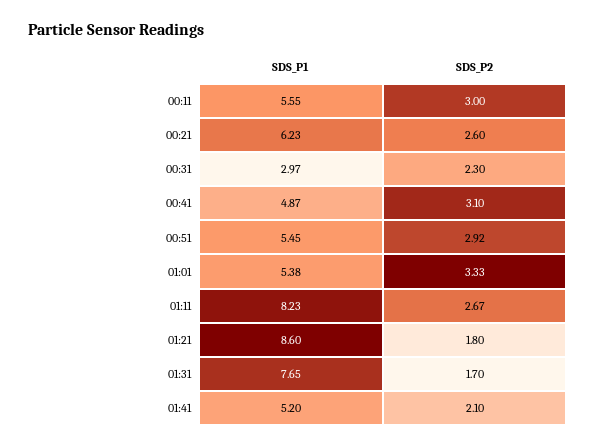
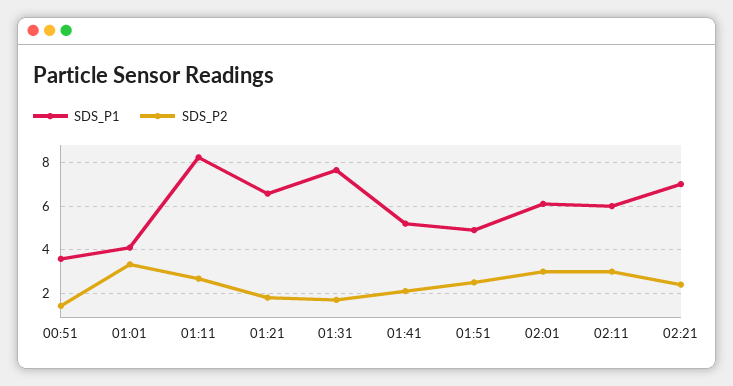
SDS_P1, 00:11: 5.55 -> none
SDS_P2, 00:11: 3 -> none
SDS_P1, 00:21: 6.23 -> none
SDS_P2, 00:21: 2.6 -> none
SDS_P1, 00:31: 2.97 -> none
SDS_P2, 00:31: 2.3 -> none
SDS_P1, 00:41: 4.87 -> none
SDS_P2, 00:41: 3.1 -> none
SDS_P1, 00:51: 5.45 -> 3.5
SDS_P2, 00:51: 2.92 -> 1.5
SDS_P1, 01:01: 5.38 -> 4
SDS_P1, 01:21: 8.6 -> 6.5
SDS_P1, 01:51: none -> 5
SDS_P2, 01:51: none -> 2.5
SDS_P1, 02:01: none -> 6
SDS_P2, 02:01: none -> 3
SDS_P1, 02:11: none -> 6
SDS_P2, 02:11: none -> 3
SDS_P1, 02:21: none -> 7
SDS_P2, 02:21: none -> 2.5

